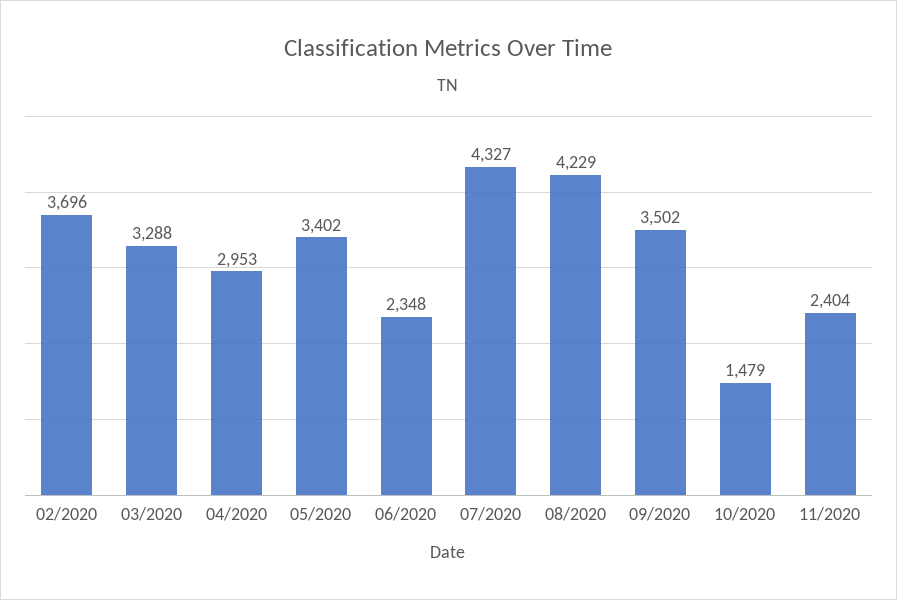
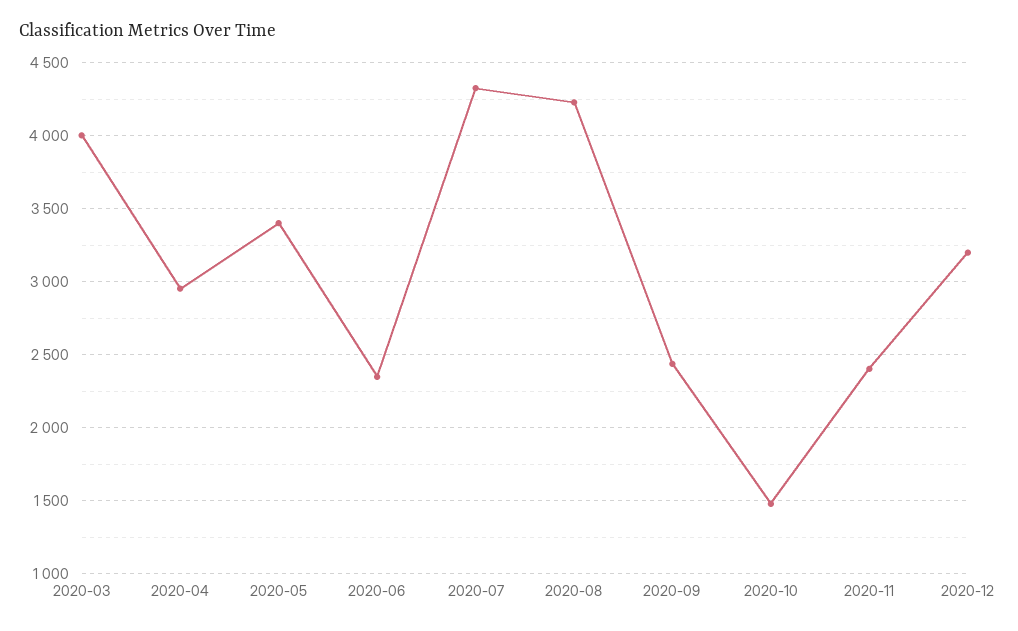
02/2020: 3696 -> none
03/2020: 3288 -> 4000
09/2020: 3502 -> 2450
2020-12: none -> 3200

